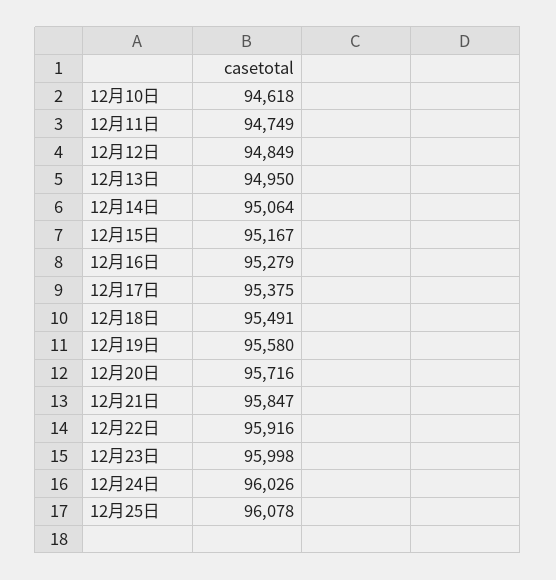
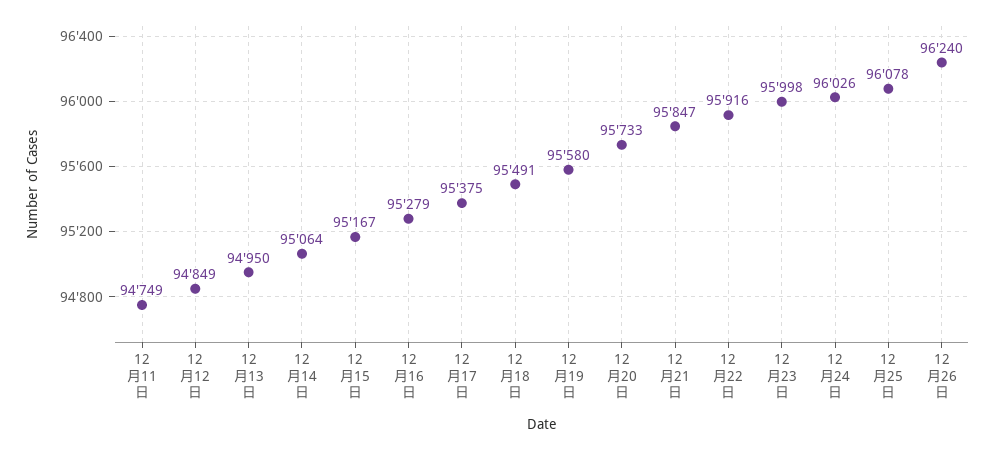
12月10日: 94618 -> none
12月20日: 95716 -> 95733
12月26日: none -> 96240

